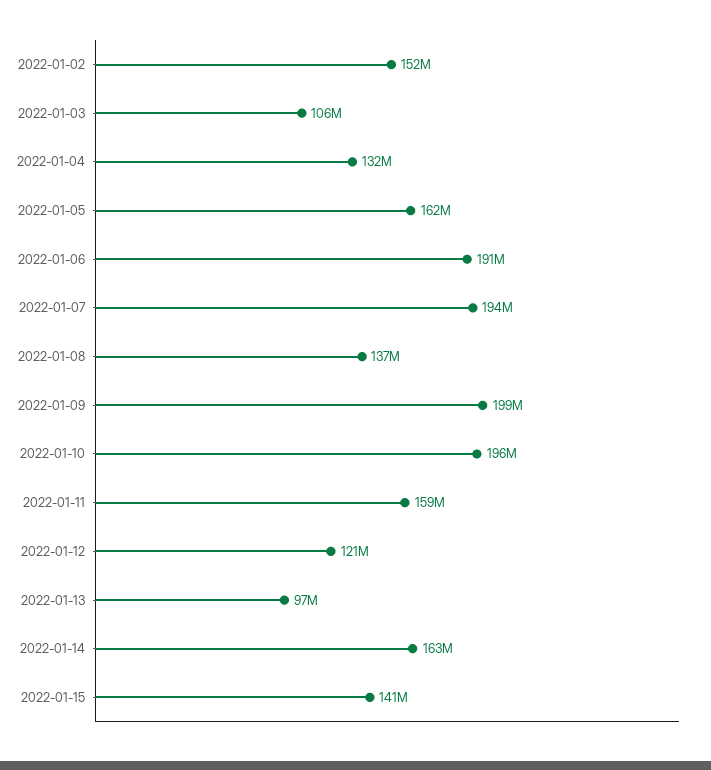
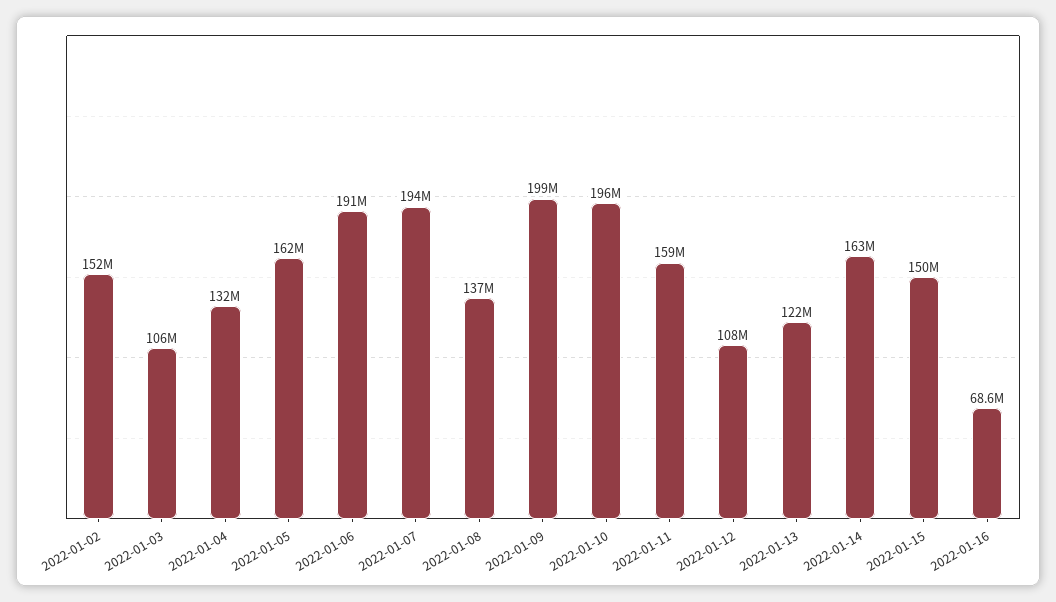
2022-01-12: 121000000 -> 108000000
2022-01-13: 97000000 -> 122000000
2022-01-15: 141000000 -> 150000000
2022-01-16: none -> 68600000

